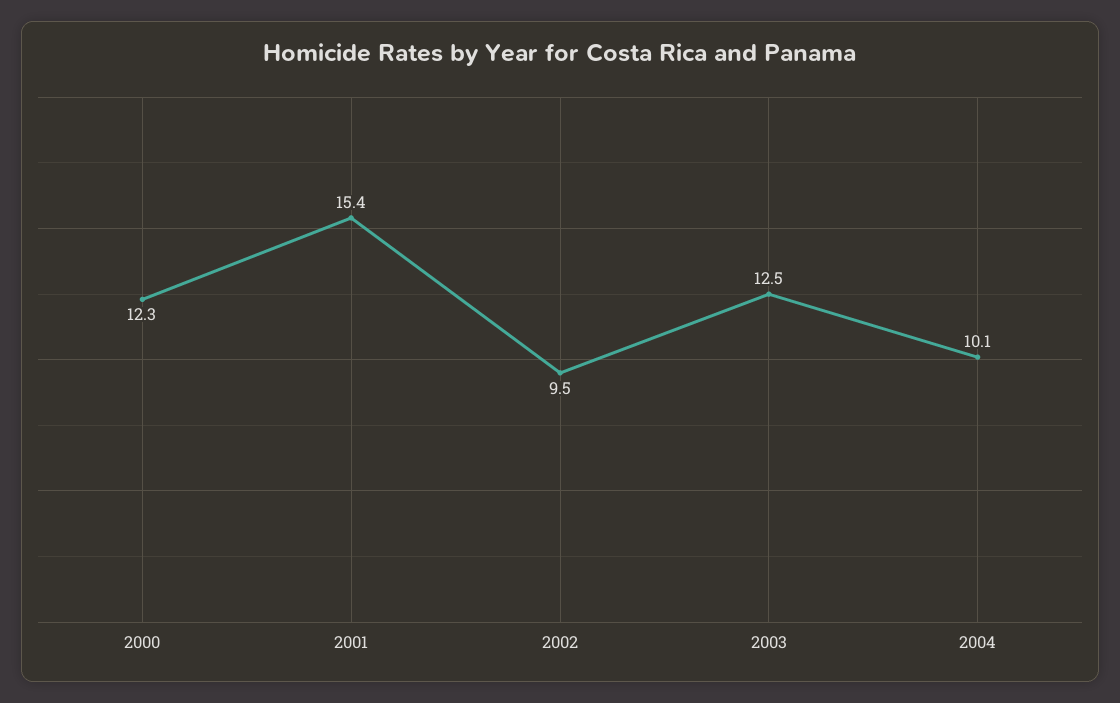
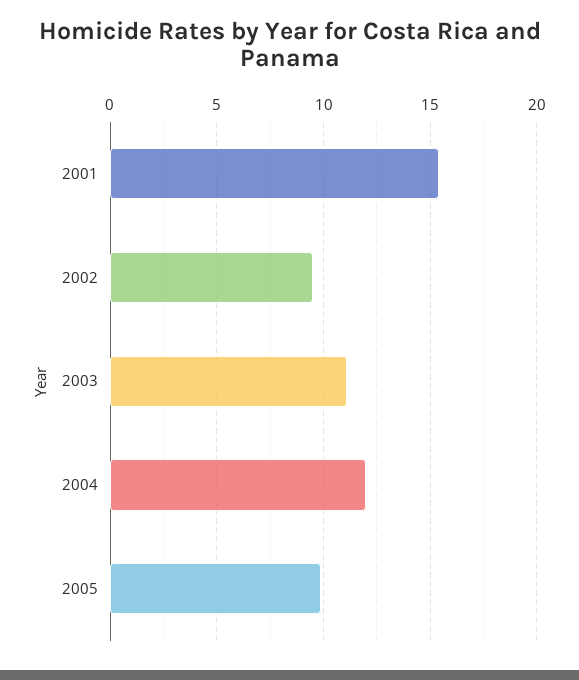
2000: 12.3 -> none
2003: 12.5 -> 11
2004: 10.1 -> 12
2005: none -> 10

